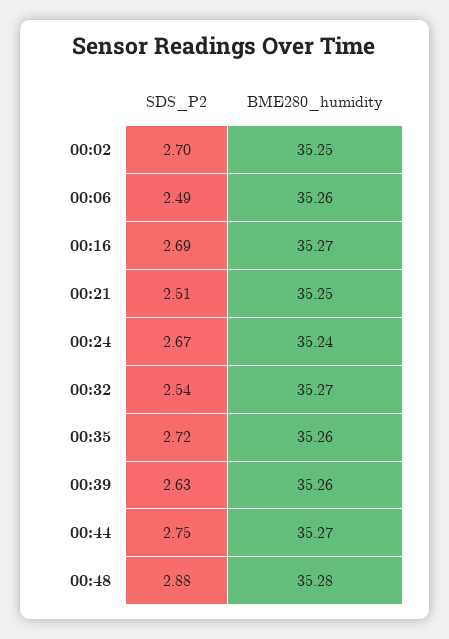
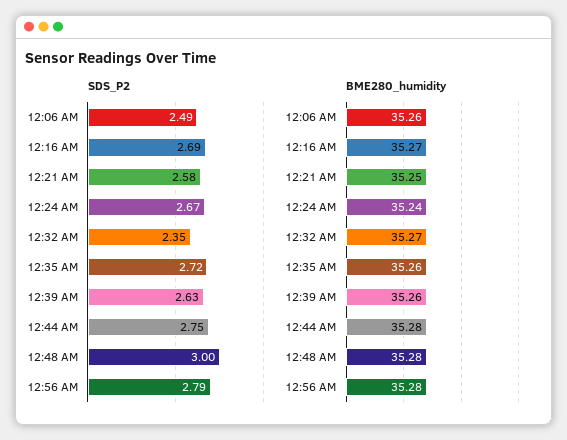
SDS_P2, 00:02: 2.7 -> none
BME280_humidity, 00:02: 35.25 -> none
SDS_P2, 00:21: 2.51 -> 2.58
SDS_P2, 00:32: 2.54 -> 2.35
BME280_humidity, 00:44: 35.27 -> 35.28
SDS_P2, 00:48: 2.88 -> 3
SDS_P2, 12:56 AM: none -> 2.79
BME280_humidity, 12:56 AM: none -> 35.28

